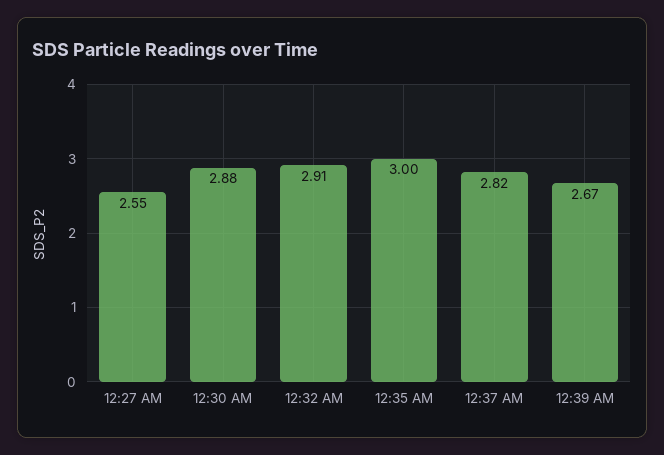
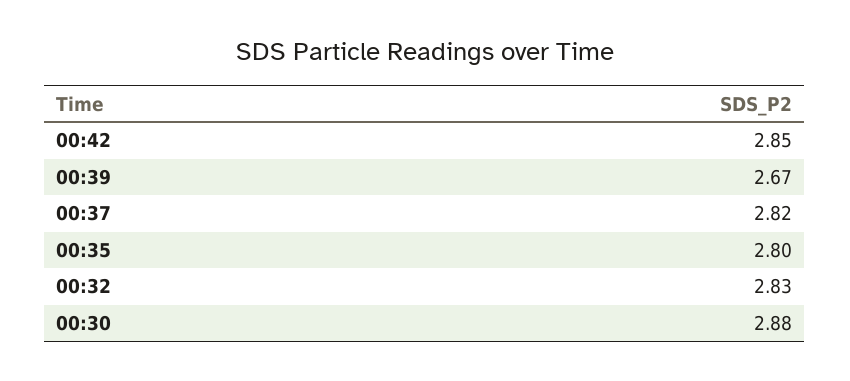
12:27 AM: 2.55 -> none
12:32 AM: 2.91 -> 2.83
12:35 AM: 3 -> 2.8
00:42: none -> 2.85

